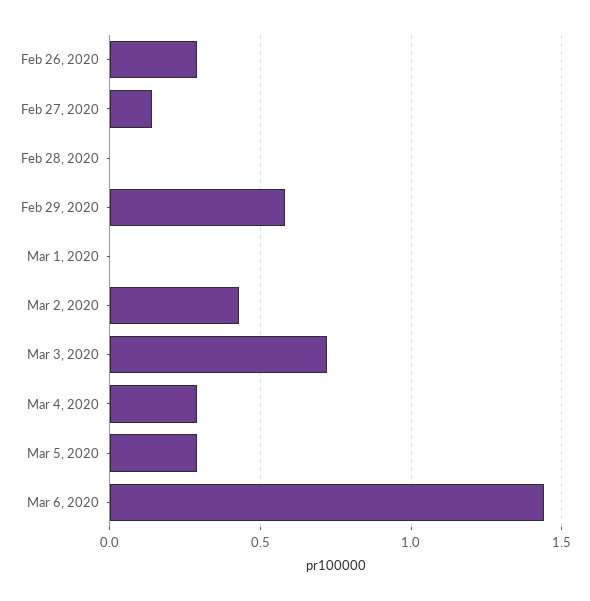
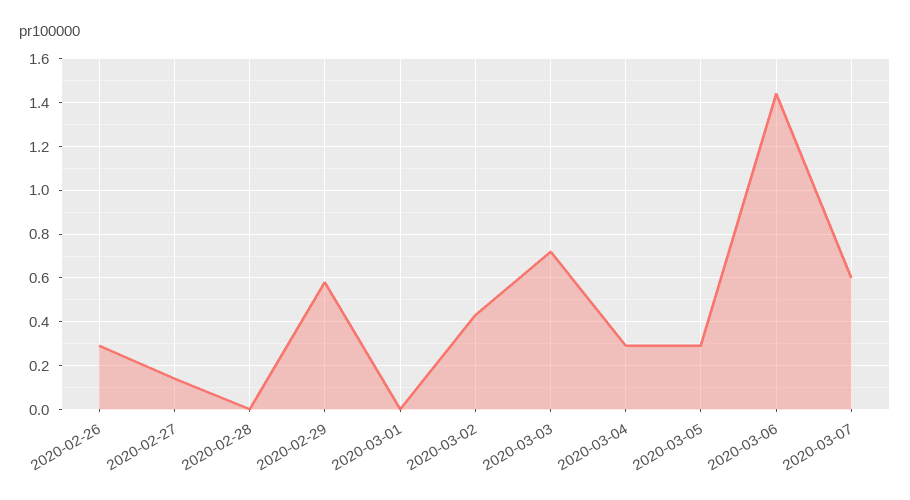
2020-03-07: none -> 0.6

